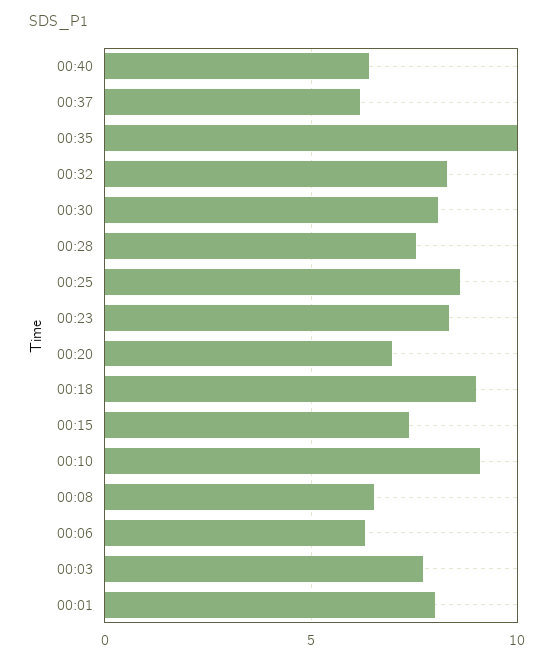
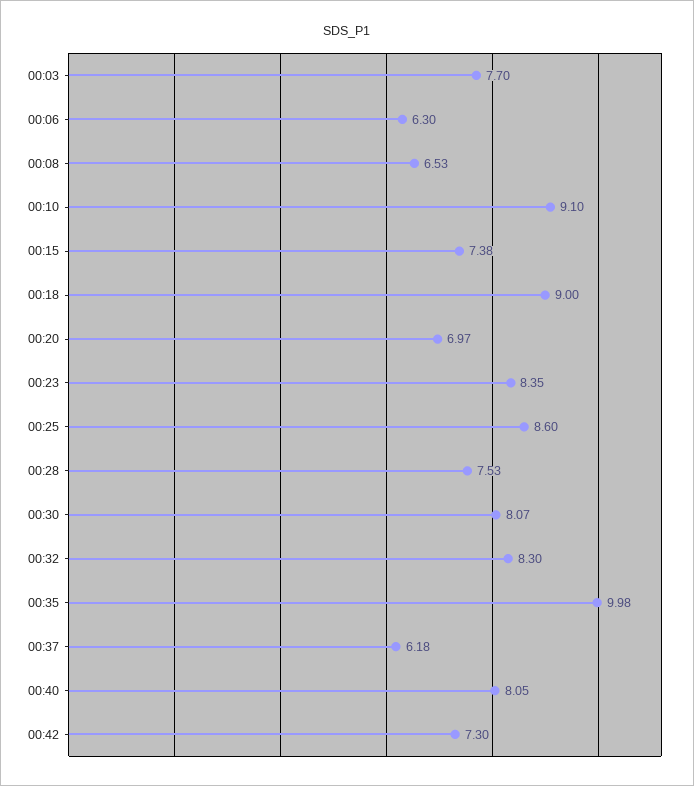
00:40: 6.5 -> 8.05
00:01: 8 -> none
00:42: none -> 7.3

